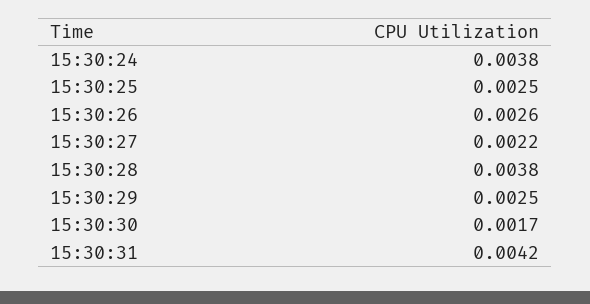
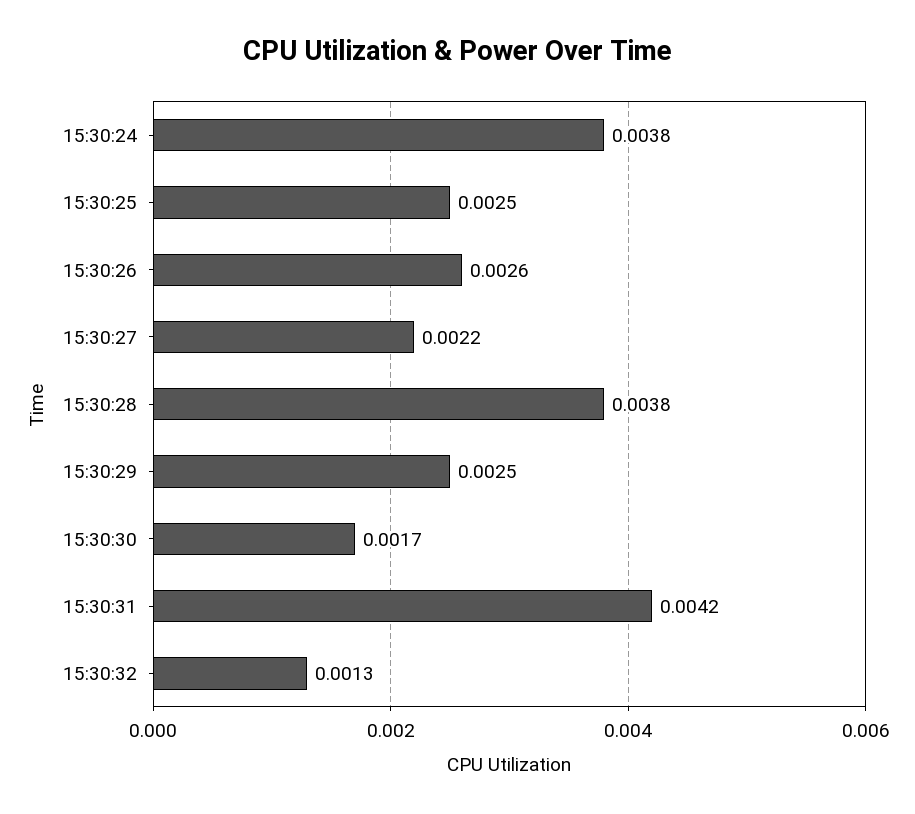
15:30:32: none -> 0.0013

